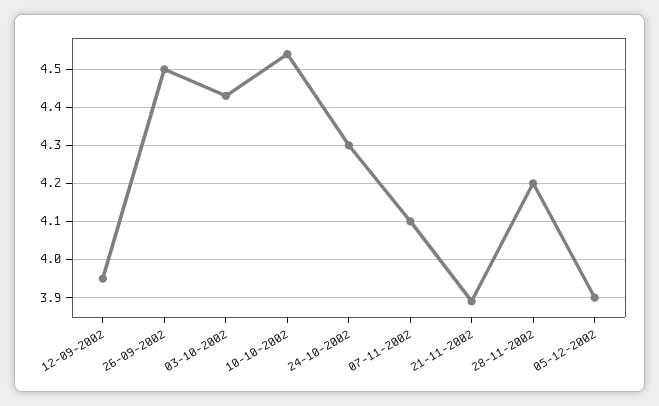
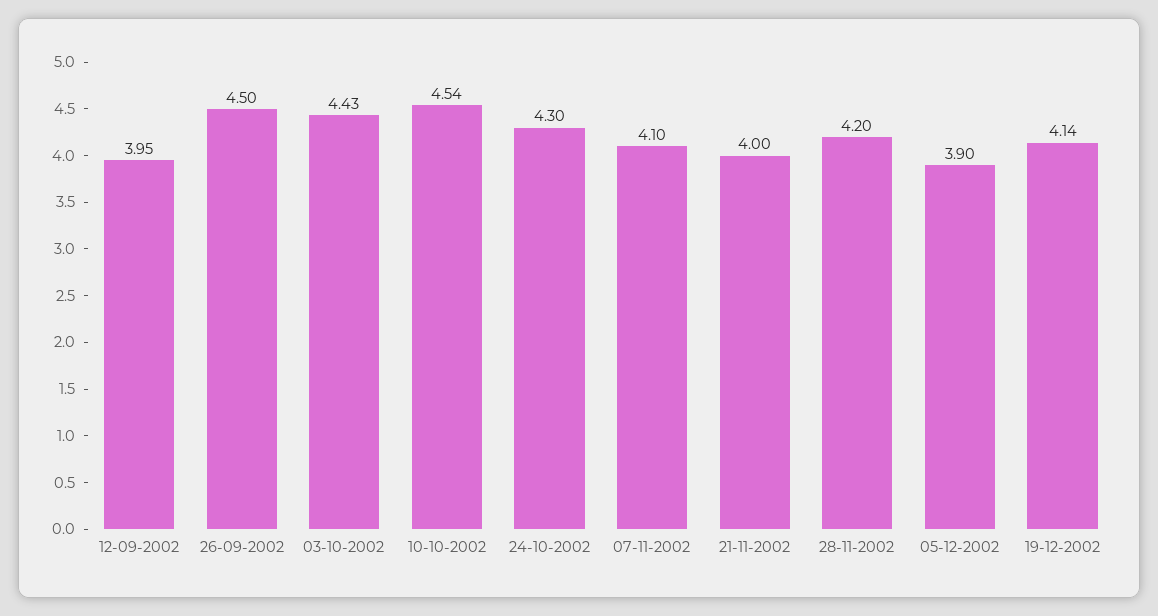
21-11-2002: 3.9 -> 4
19-12-2002: none -> 4.14

